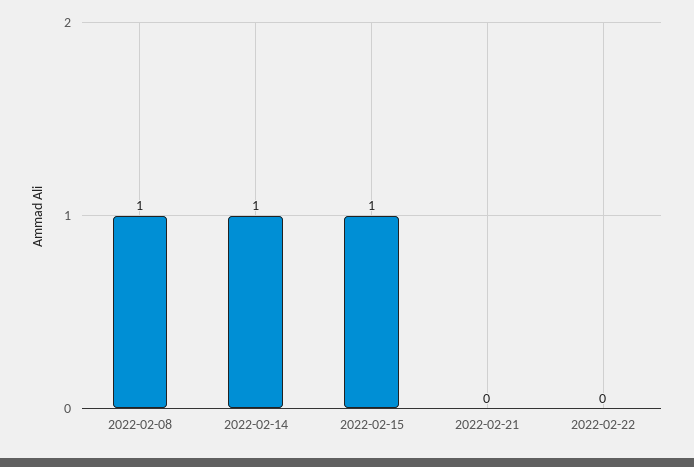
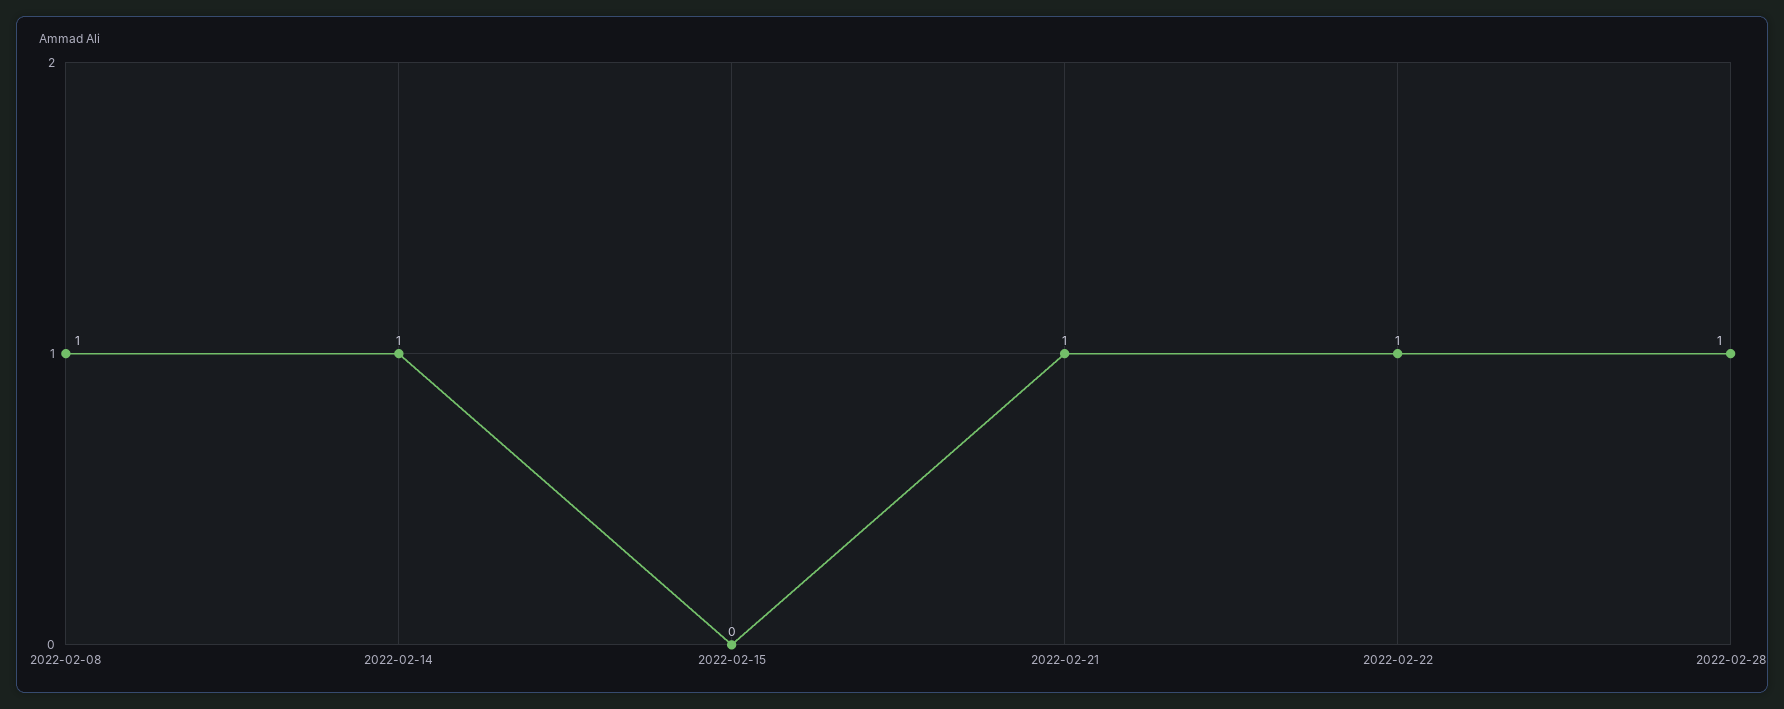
2022-02-15: 1 -> 0
2022-02-21: 0 -> 1
2022-02-22: 0 -> 1
2022-02-28: none -> 1

